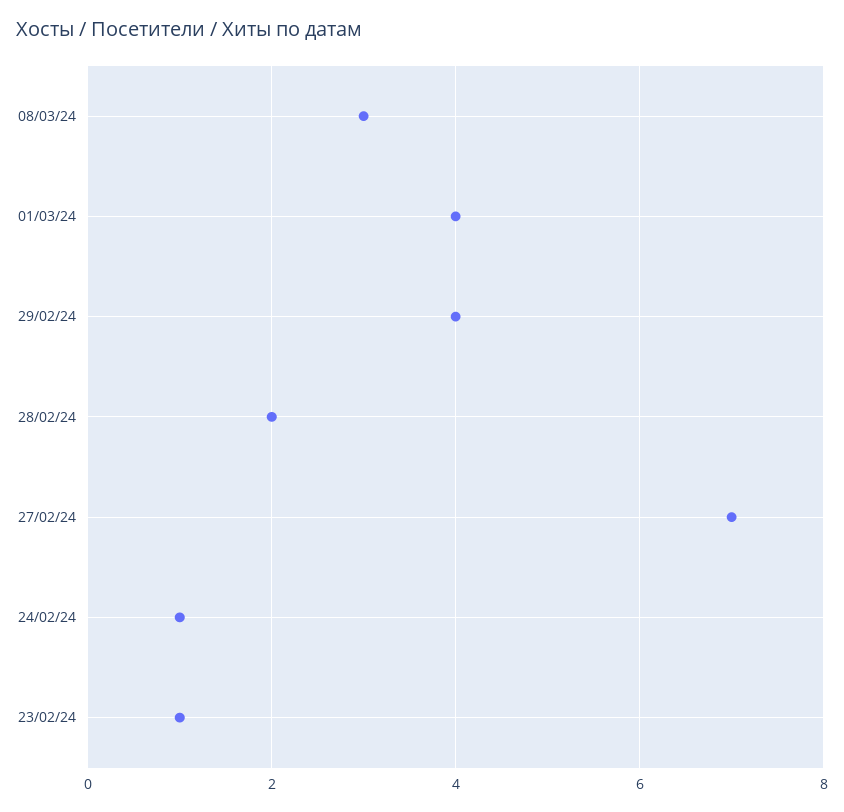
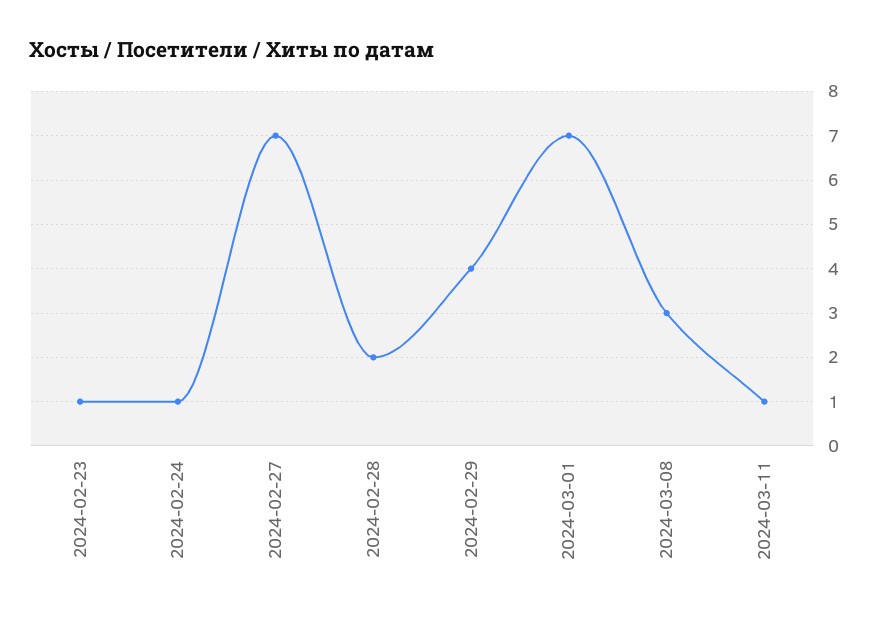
01/03/24: 4 -> 7
2024-03-11: none -> 1

